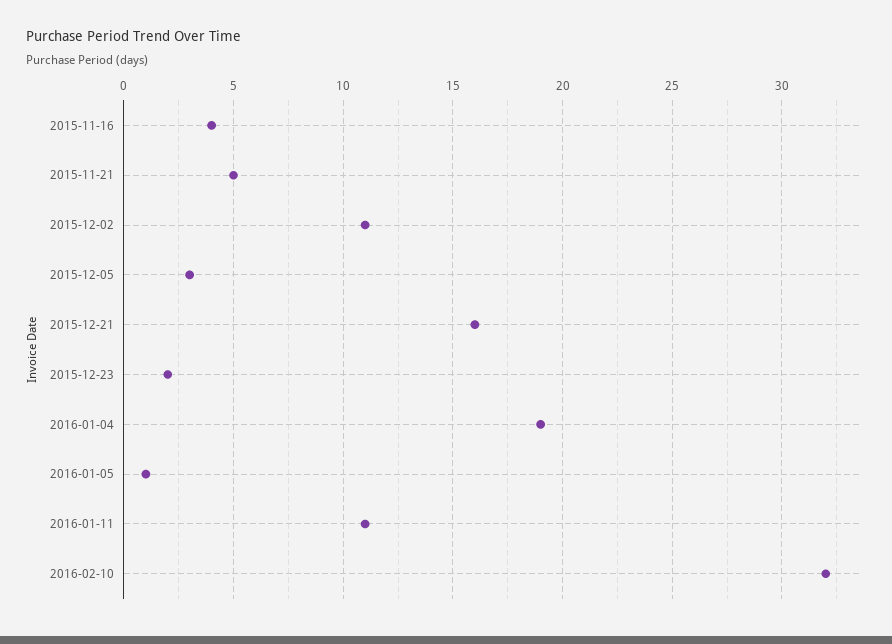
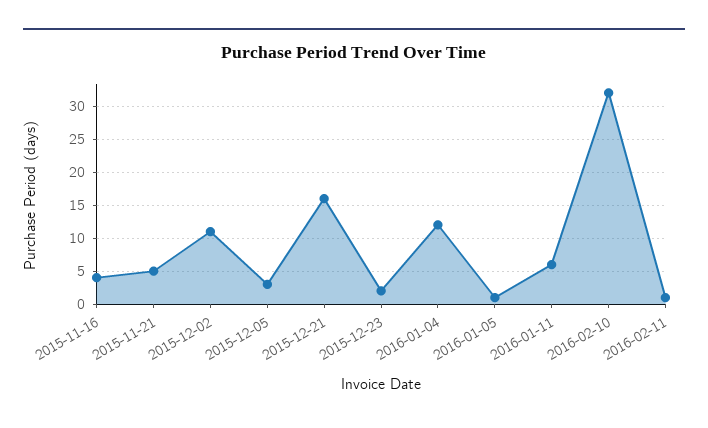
2016-01-04: 19 -> 12
2016-01-11: 11 -> 6
2016-02-11: none -> 1

